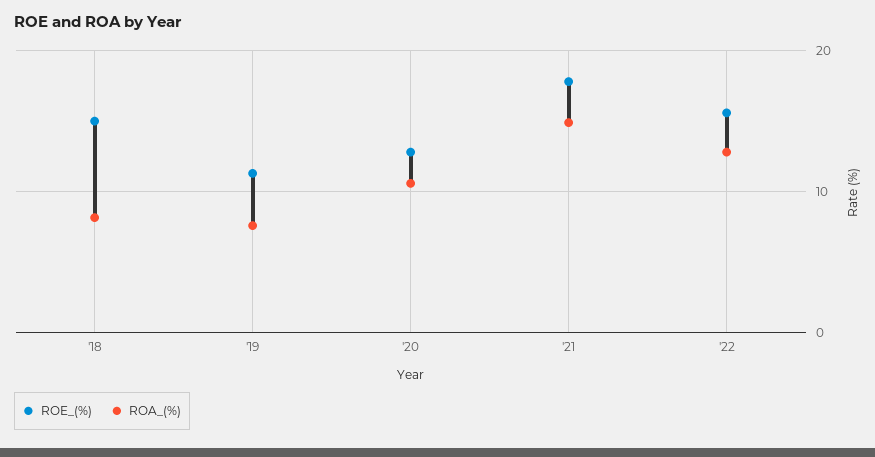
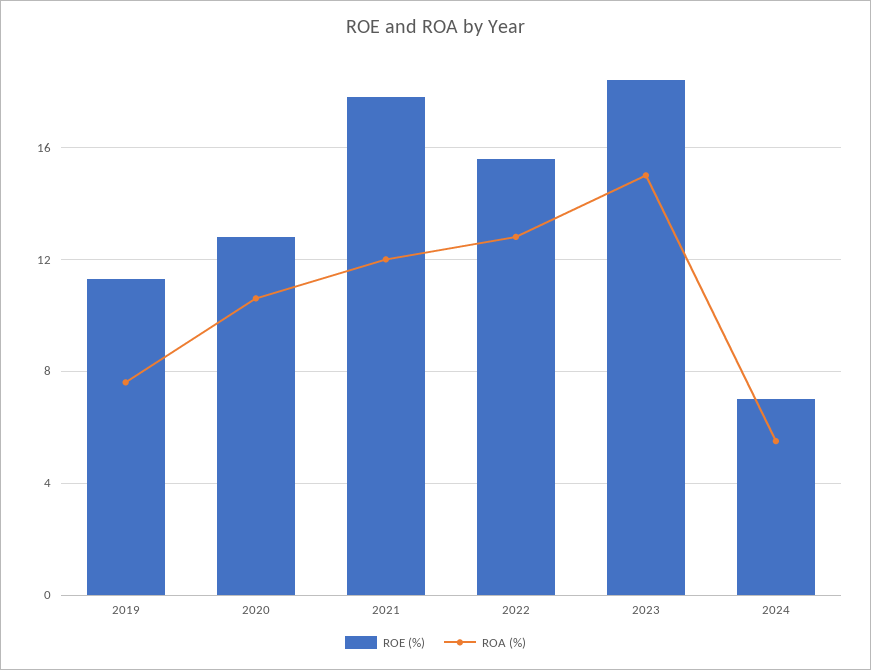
ROE_(%), '18: 15 -> none
ROA_(%), '18: 8 -> none
ROA_(%), '21: 15 -> 12
ROE_(%), 2023: none -> 18.5
ROA_(%), 2023: none -> 15
ROE_(%), 2024: none -> 7
ROA_(%), 2024: none -> 5.5

